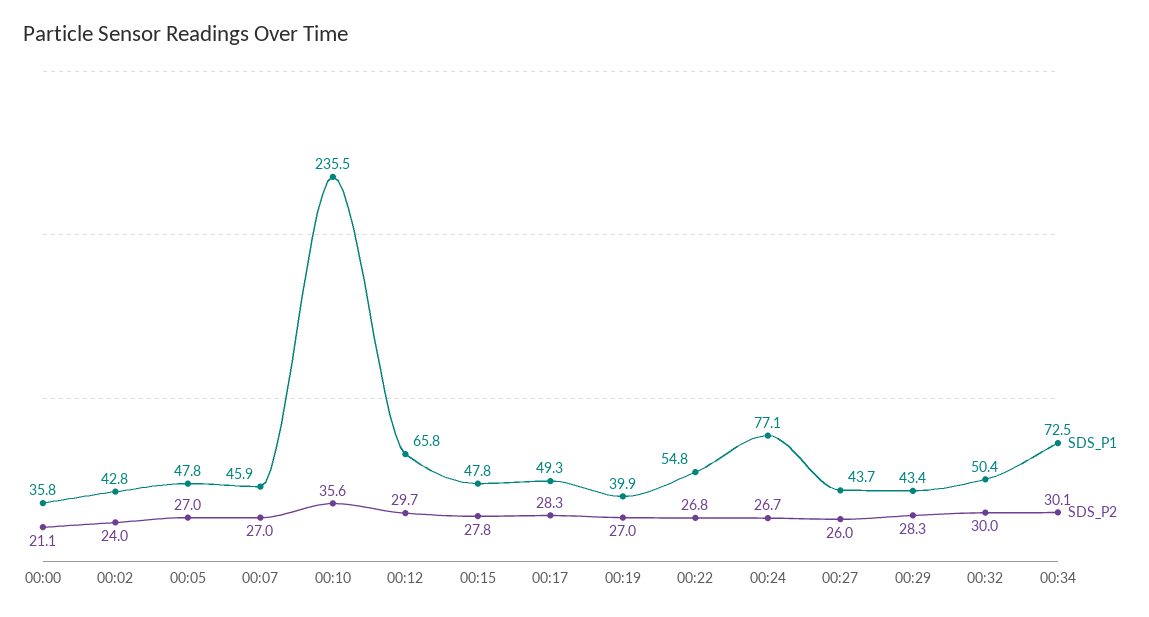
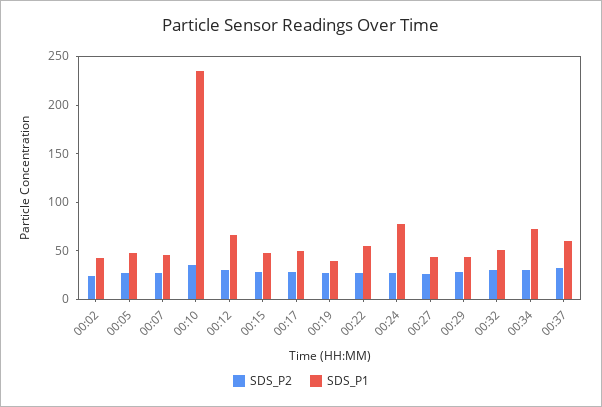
SDS_P1, 00:00: 35.8 -> none
SDS_P2, 00:00: 21.1 -> none
SDS_P2, 00:37: none -> 30
SDS_P1, 00:37: none -> 60

